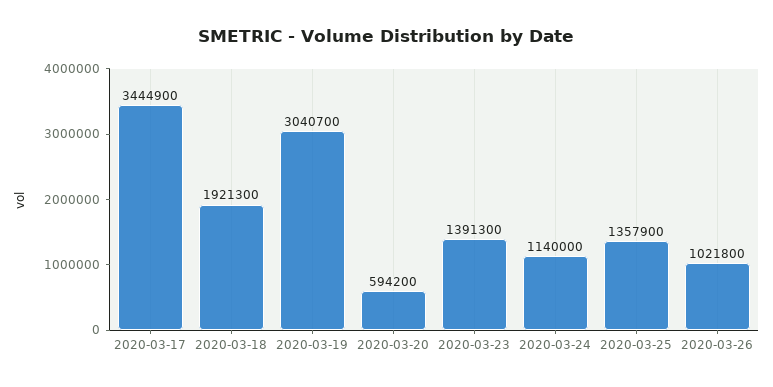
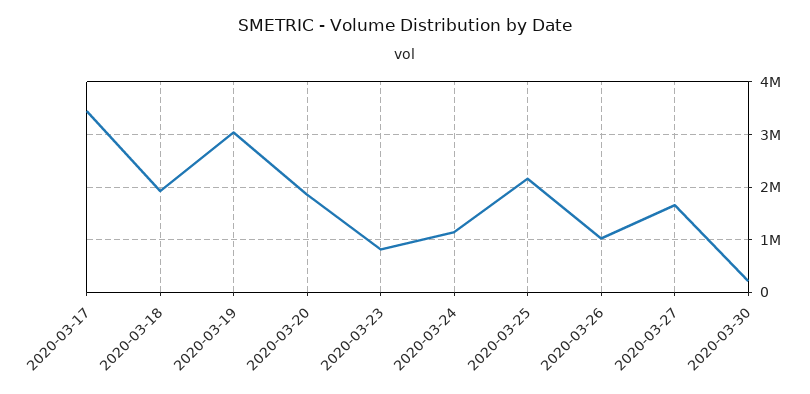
2020-03-20: 594200 -> 1800000
2020-03-23: 1391300 -> 800000
2020-03-25: 1357900 -> 2200000
2020-03-27: none -> 1600000
2020-03-30: none -> 200000

